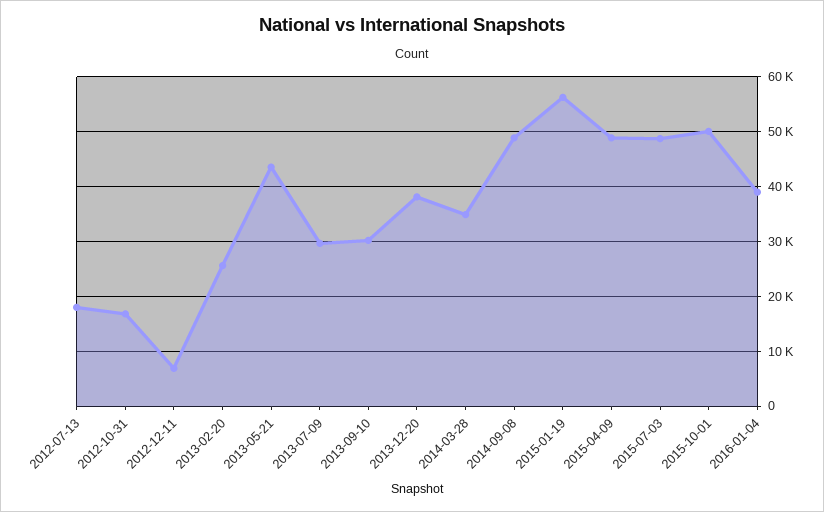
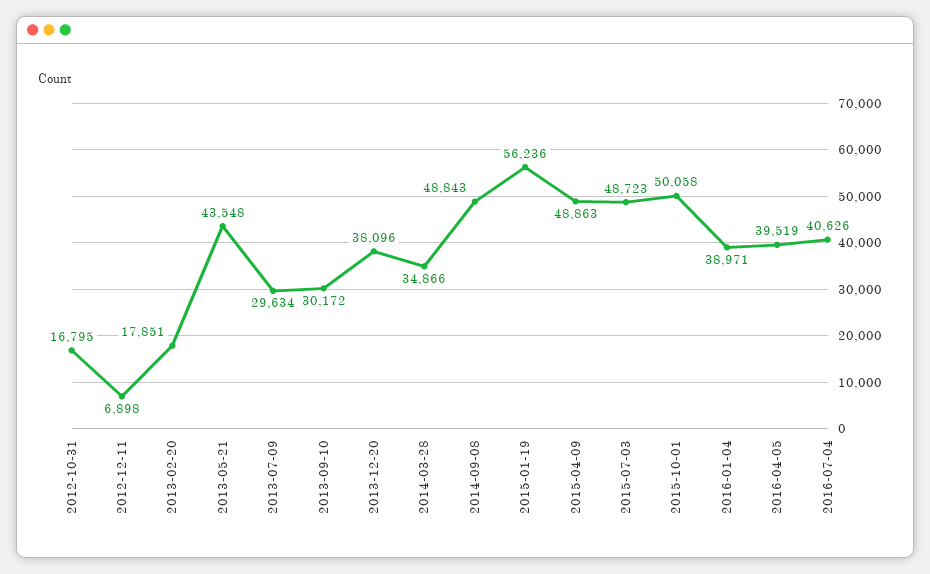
2012-07-13: 18000 -> none
2013-02-20: 26000 -> 17851
2016-04-05: none -> 39519
2016-07-04: none -> 40626

